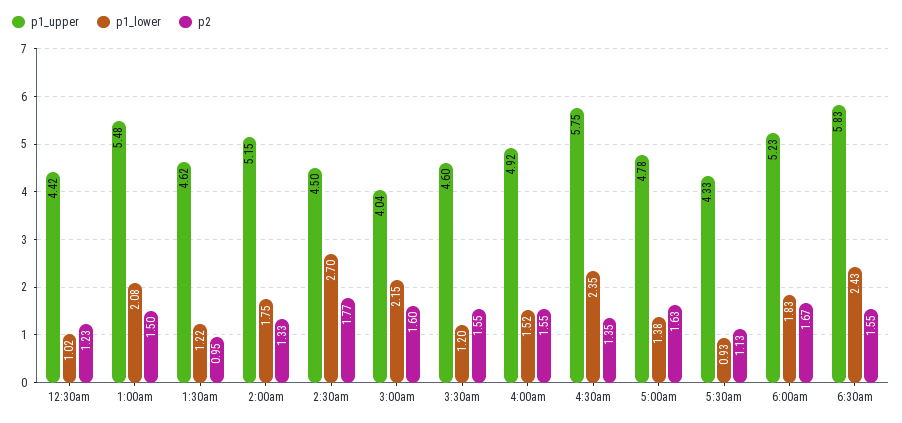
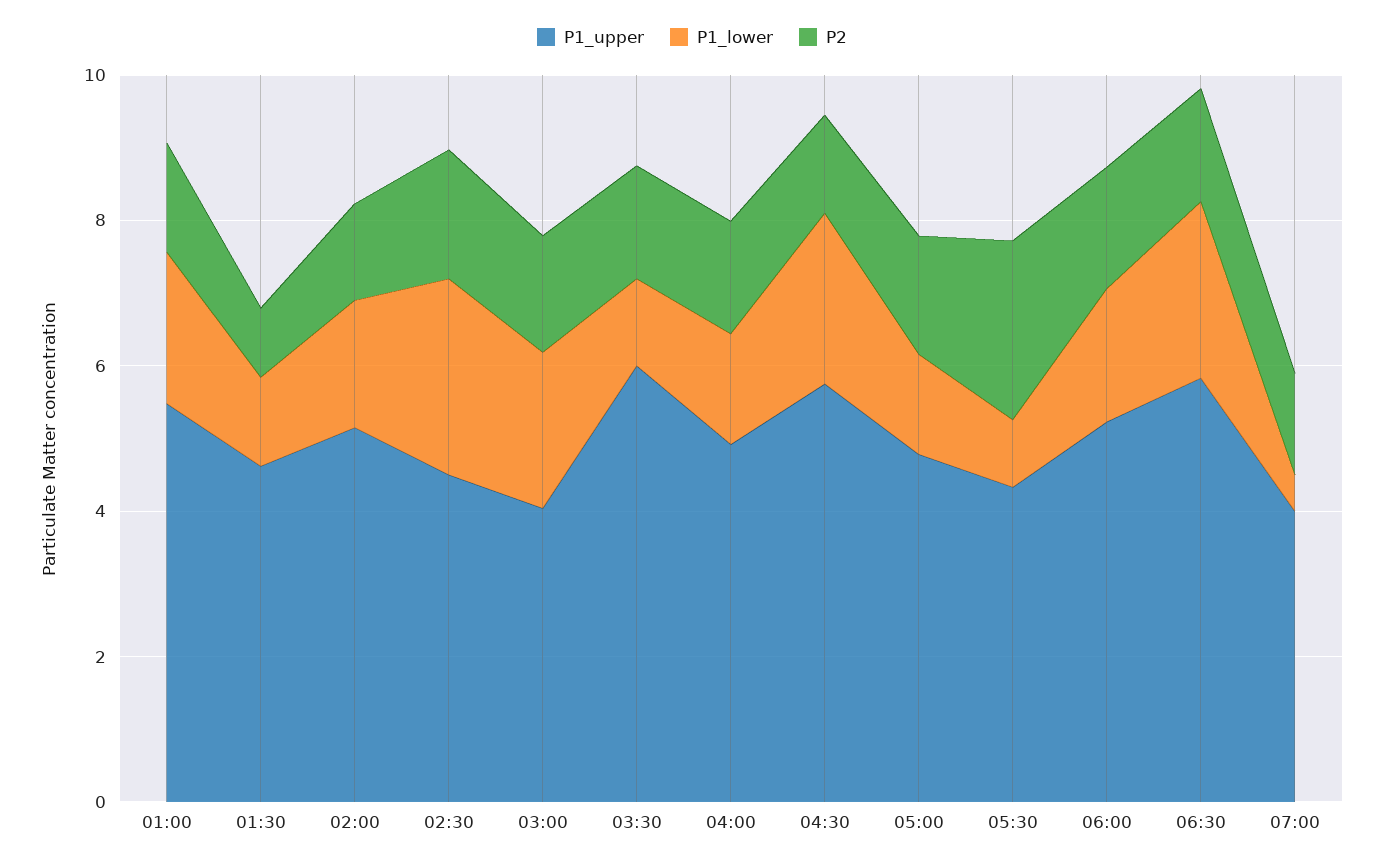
p1_upper, 12:30am: 4.42 -> none
p1_lower, 12:30am: 1.02 -> none
p2, 12:30am: 1.23 -> none
p1_upper, 3:30am: 4.6 -> 6
p2, 5:30am: 1.13 -> 2.5
p1_upper, 07:00: none -> 4
p1_lower, 07:00: none -> 0.5
p2, 07:00: none -> 1.5

